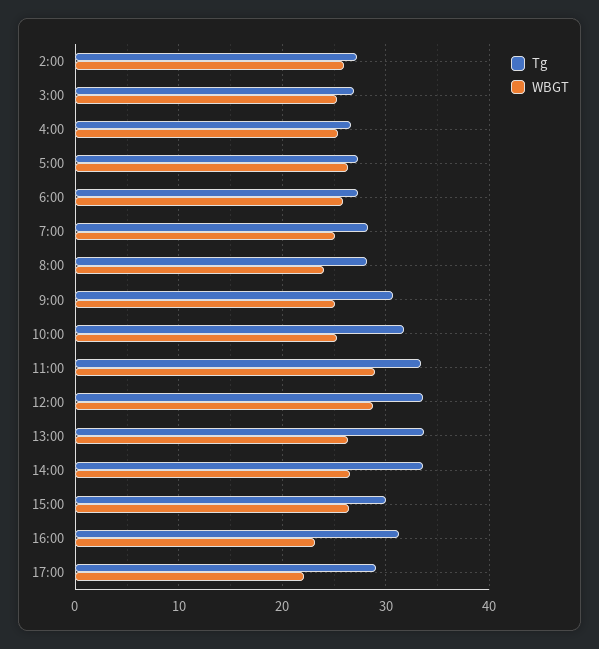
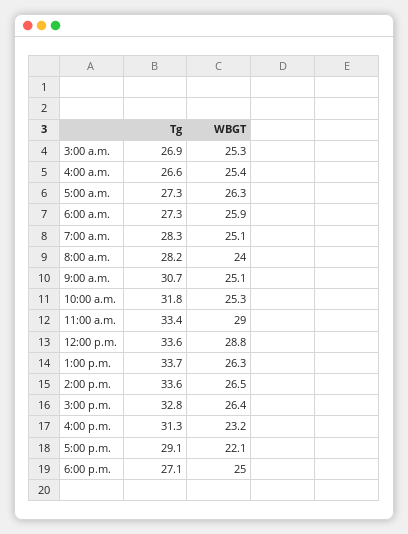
Tg, 2:00: 27 -> none
WBGT, 2:00: 26 -> none
Tg, 15:00: 30 -> 32.8
Tg, 6:00 p.m.: none -> 27.1
WBGT, 6:00 p.m.: none -> 25

